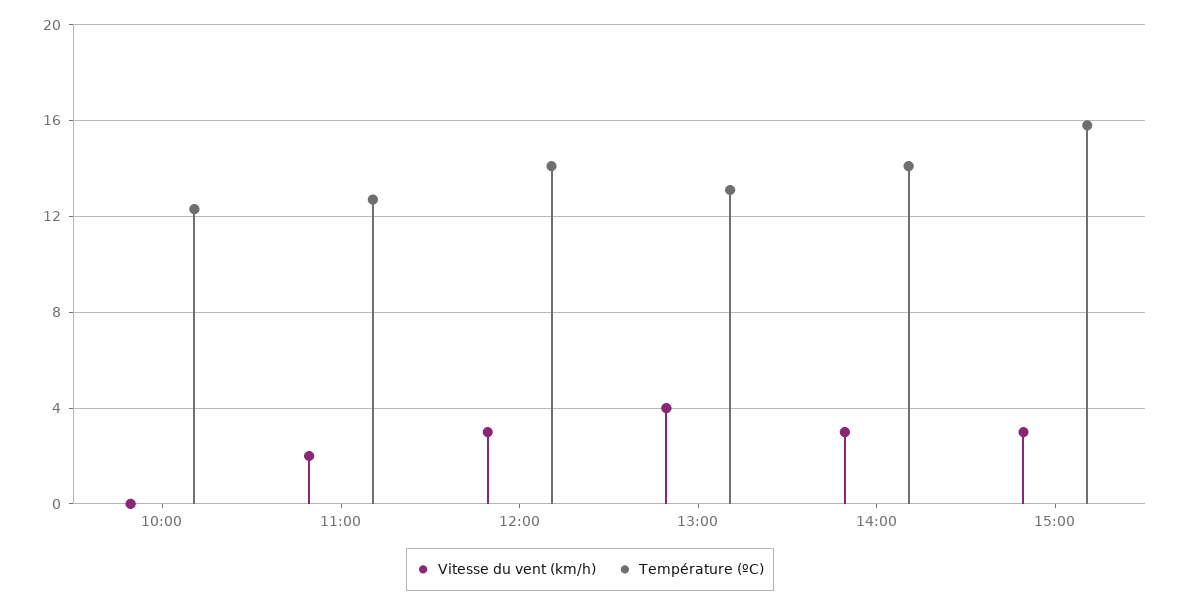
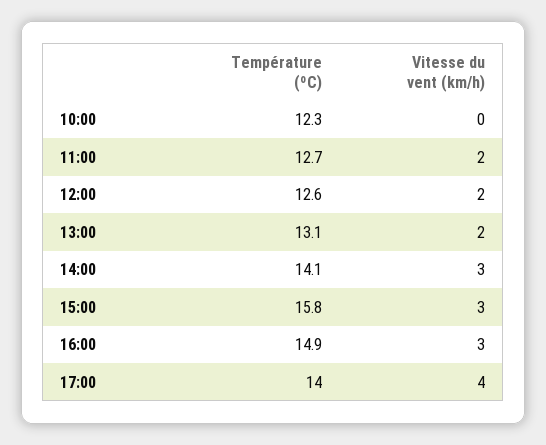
Vitesse du vent (km/h), 12:00: 3 -> 2
Température (ºC), 12:00: 14 -> 12.6
Vitesse du vent (km/h), 13:00: 4 -> 2
Température (ºC), 16:00: none -> 14.9
Vitesse du vent (km/h), 16:00: none -> 3
Température (ºC), 17:00: none -> 14
Vitesse du vent (km/h), 17:00: none -> 4

